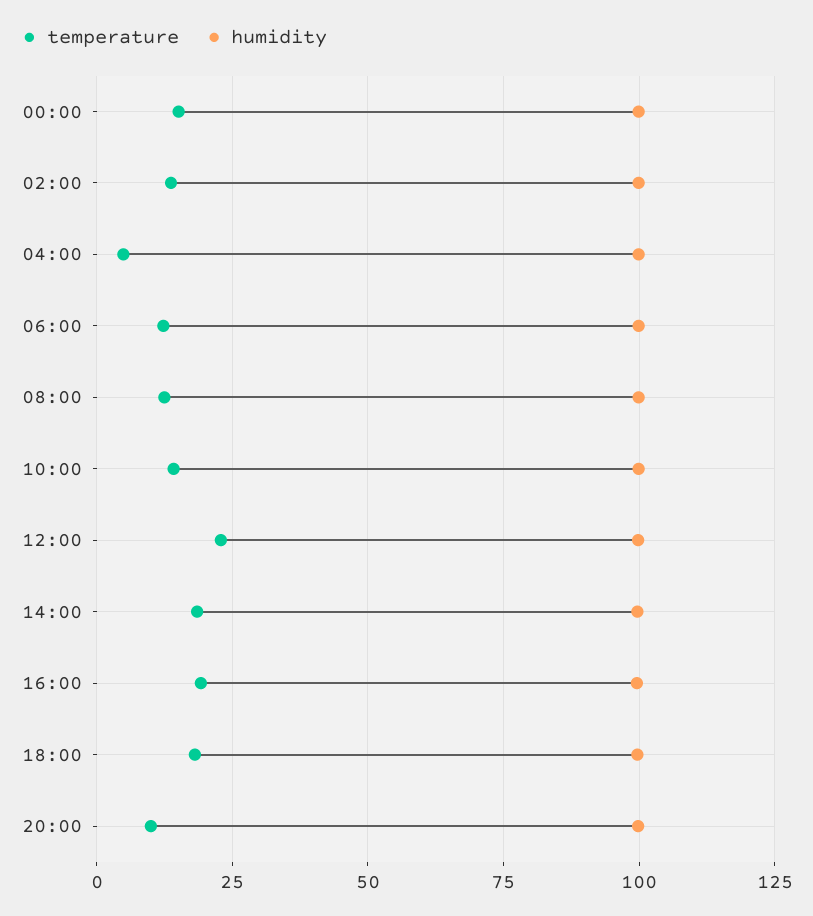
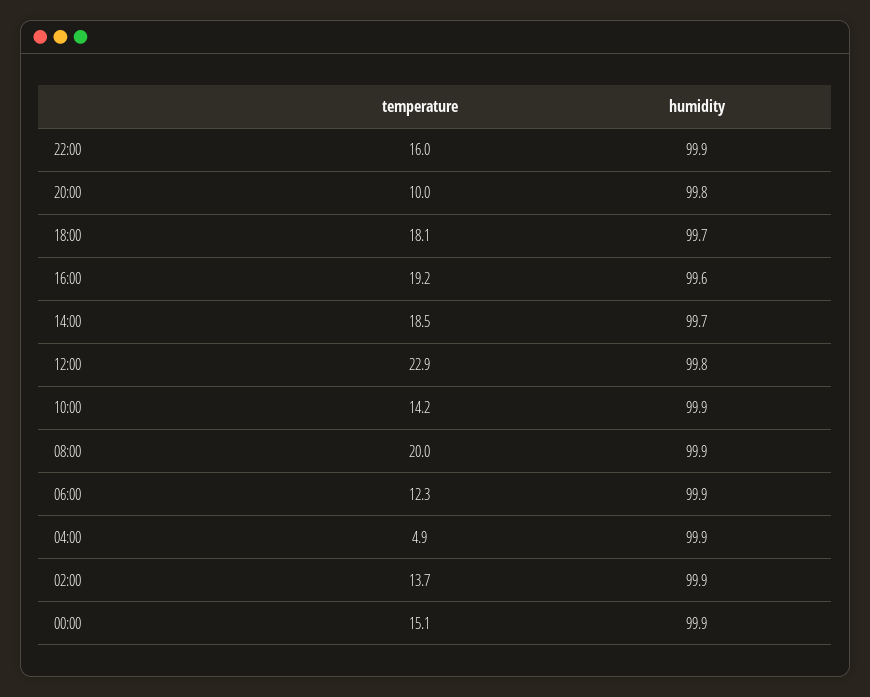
temperature, 08:00: 12.5 -> 20
temperature, 22:00: none -> 16
humidity, 22:00: none -> 99.9

